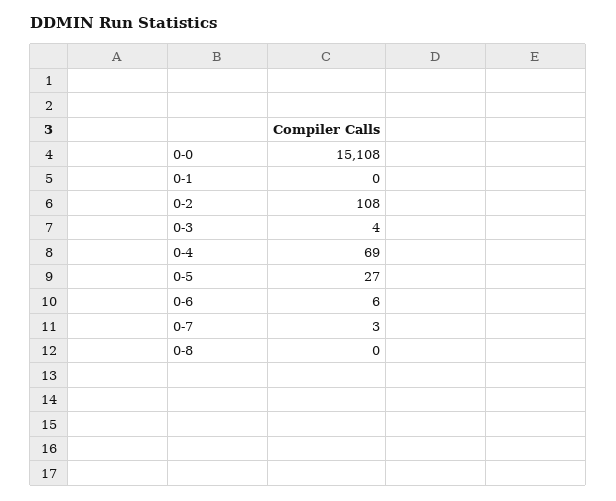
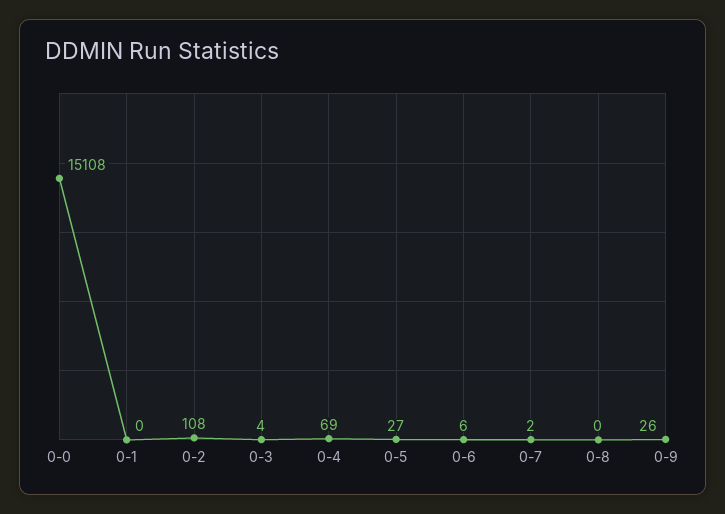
0-7: 3 -> 2
0-9: none -> 26

